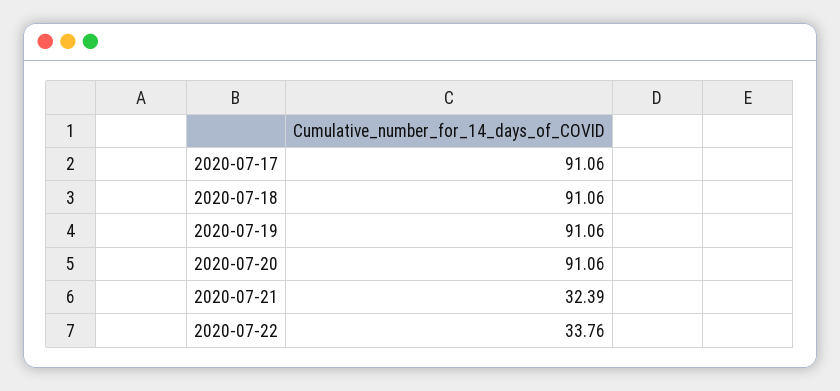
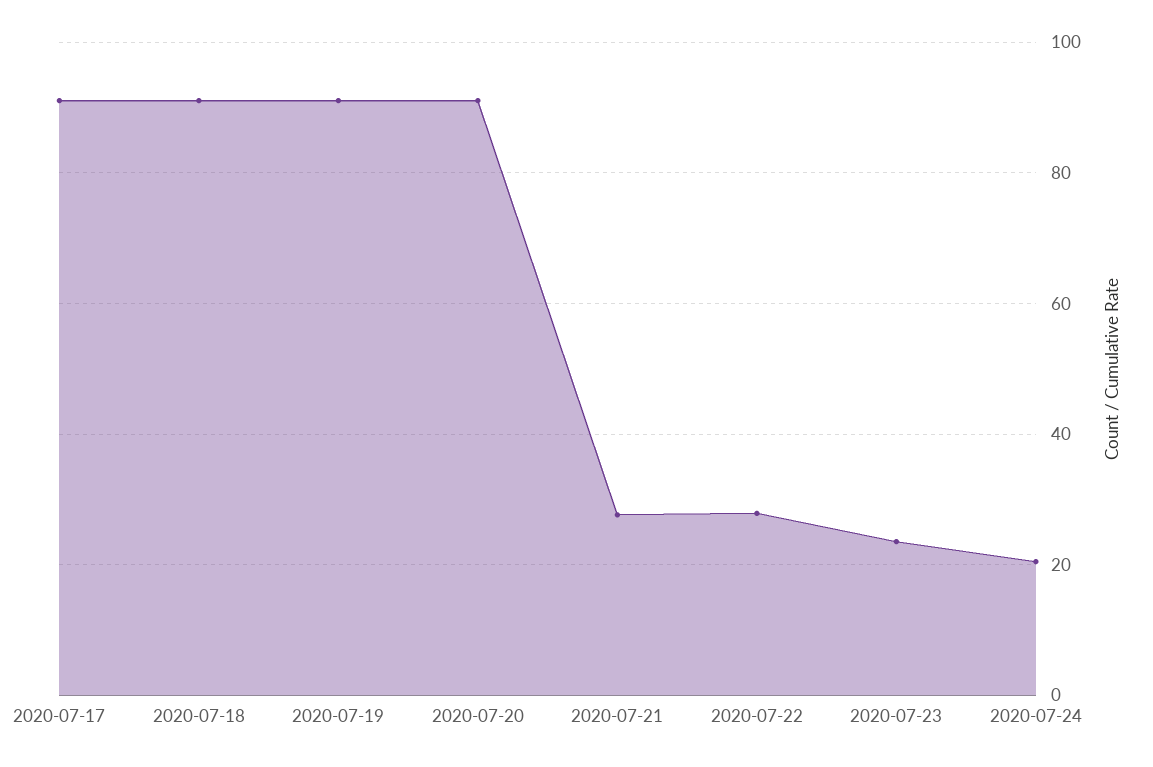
2020-07-21: 32.39 -> 28
2020-07-22: 33.76 -> 28
2020-07-23: none -> 24
2020-07-24: none -> 20

